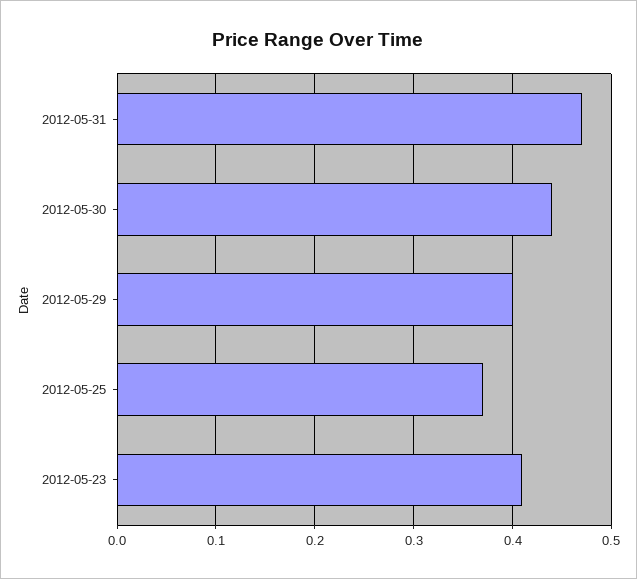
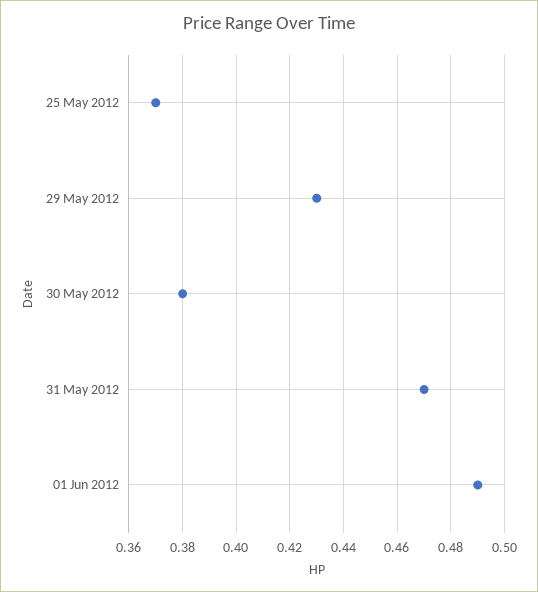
2012-05-30: 0.44 -> 0.38
2012-05-29: 0.4 -> 0.43
2012-05-23: 0.41 -> none
01 Jun 2012: none -> 0.49

